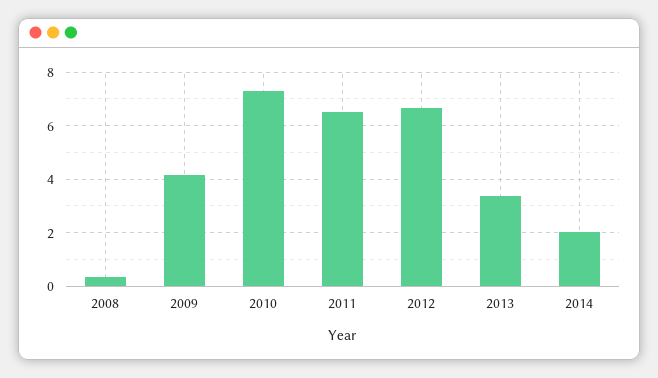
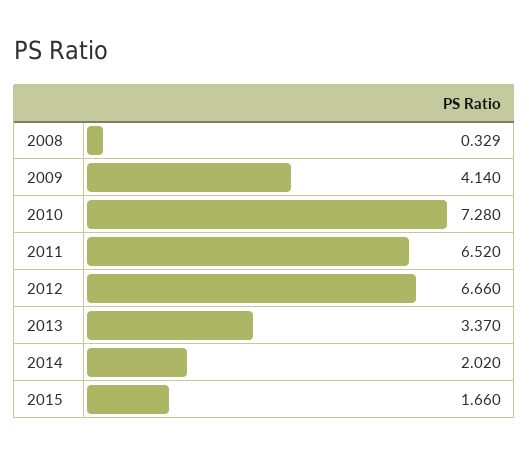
2015: none -> 1.66

